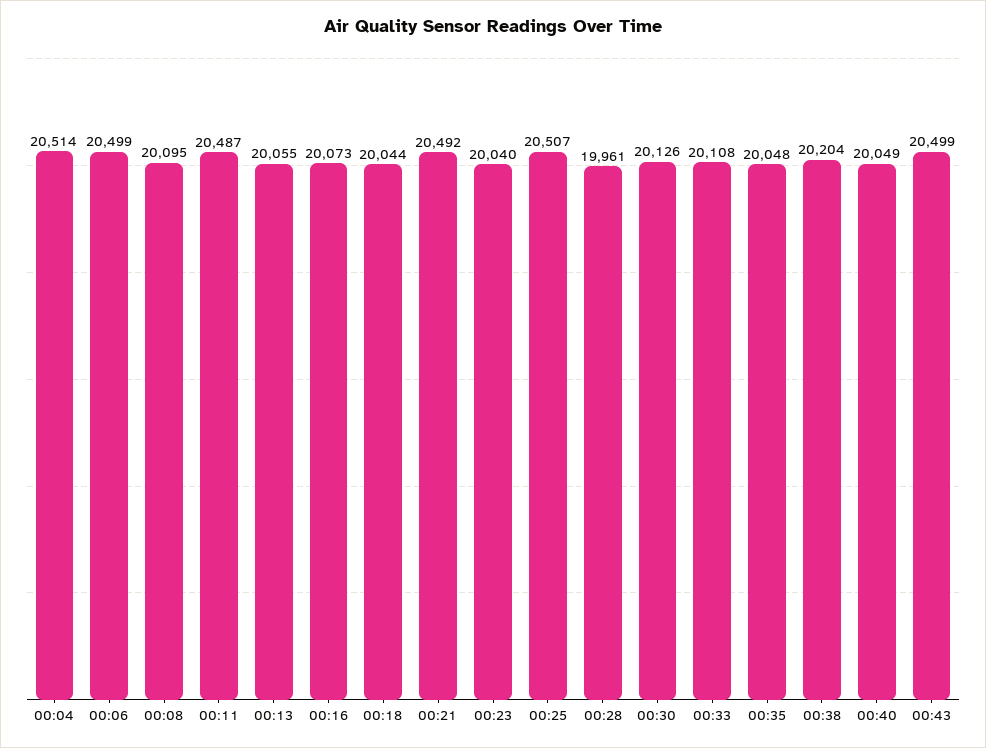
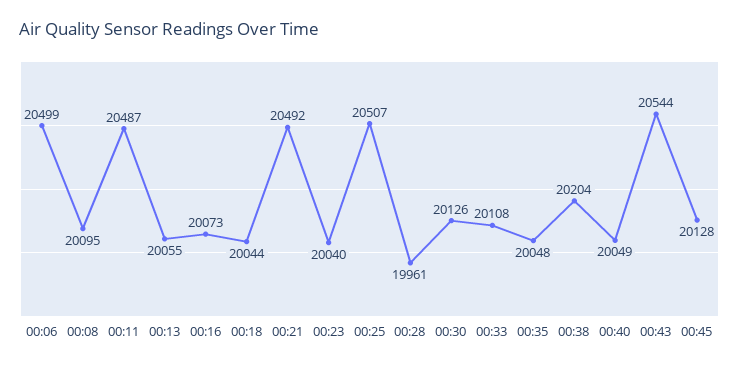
00:04: 20514 -> none
00:43: 20499 -> 20544
00:45: none -> 20128

